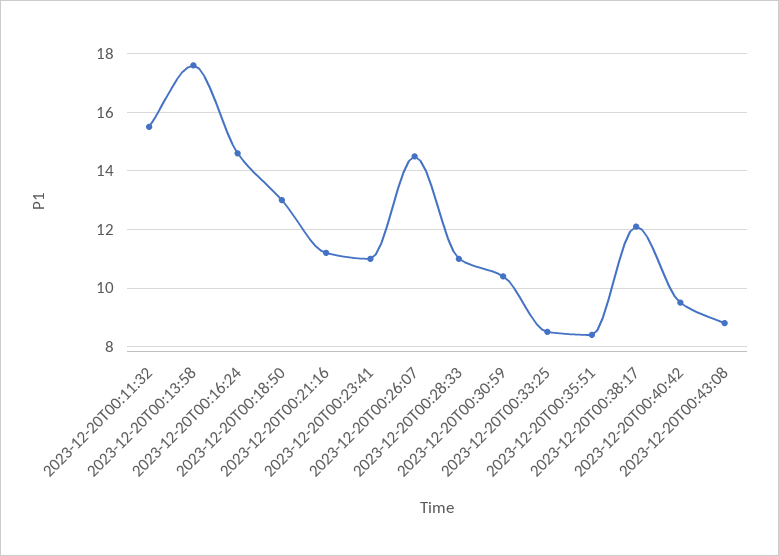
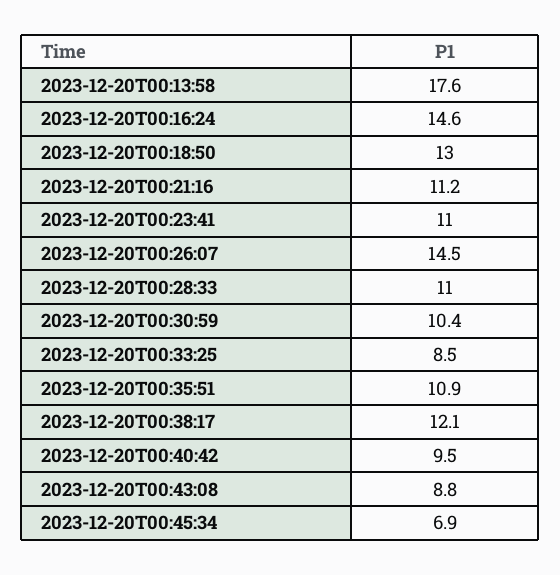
2023-12-20T00:11:32: 15.5 -> none
2023-12-20T00:35:51: 8.5 -> 10.9
2023-12-20T00:45:34: none -> 6.9

